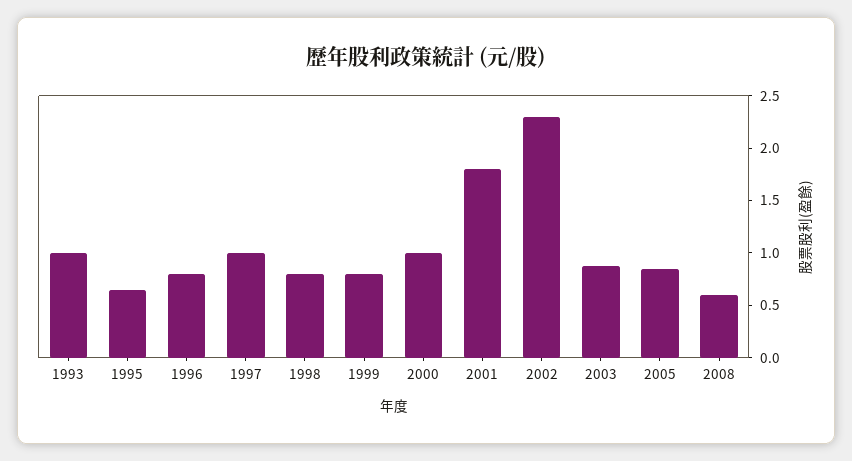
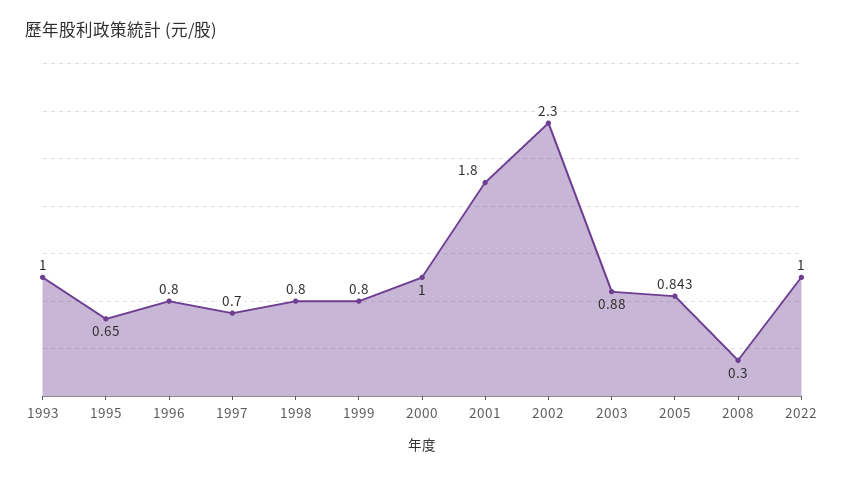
1997: 1 -> 0.7
2008: 0.6 -> 0.3
2022: none -> 1

